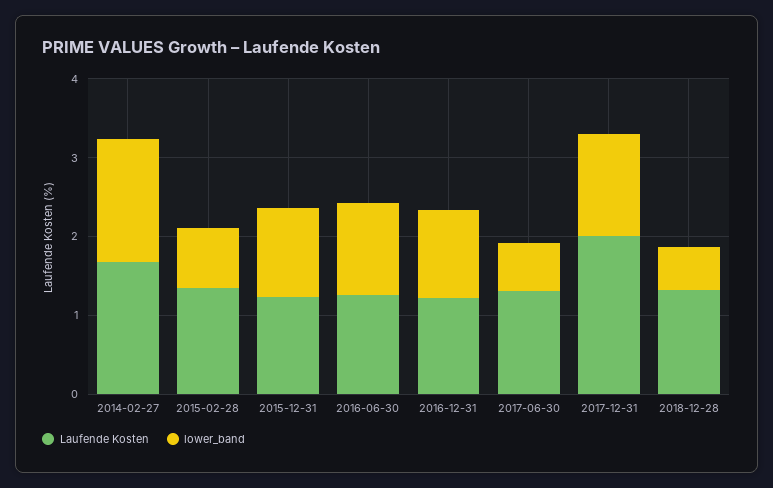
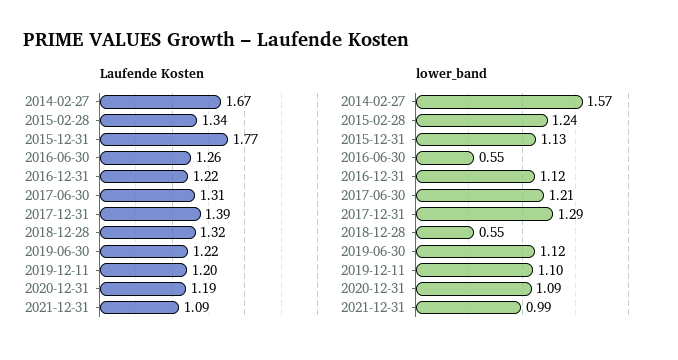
lower_band, 2015-02-28: 0.8 -> 1.24
Laufende Kosten, 2015-12-31: 1.2 -> 1.77
lower_band, 2016-06-30: 1.2 -> 0.55
lower_band, 2017-06-30: 0.6 -> 1.21
Laufende Kosten, 2017-12-31: 2 -> 1.39
Laufende Kosten, 2019-06-30: none -> 1.22
Laufende Kosten, 2019-12-11: none -> 1.2
Laufende Kosten, 2020-12-31: none -> 1.19
Laufende Kosten, 2021-12-31: none -> 1.09
lower_band, 2019-06-30: none -> 1.12
lower_band, 2019-12-11: none -> 1.1
lower_band, 2020-12-31: none -> 1.09
lower_band, 2021-12-31: none -> 0.99

